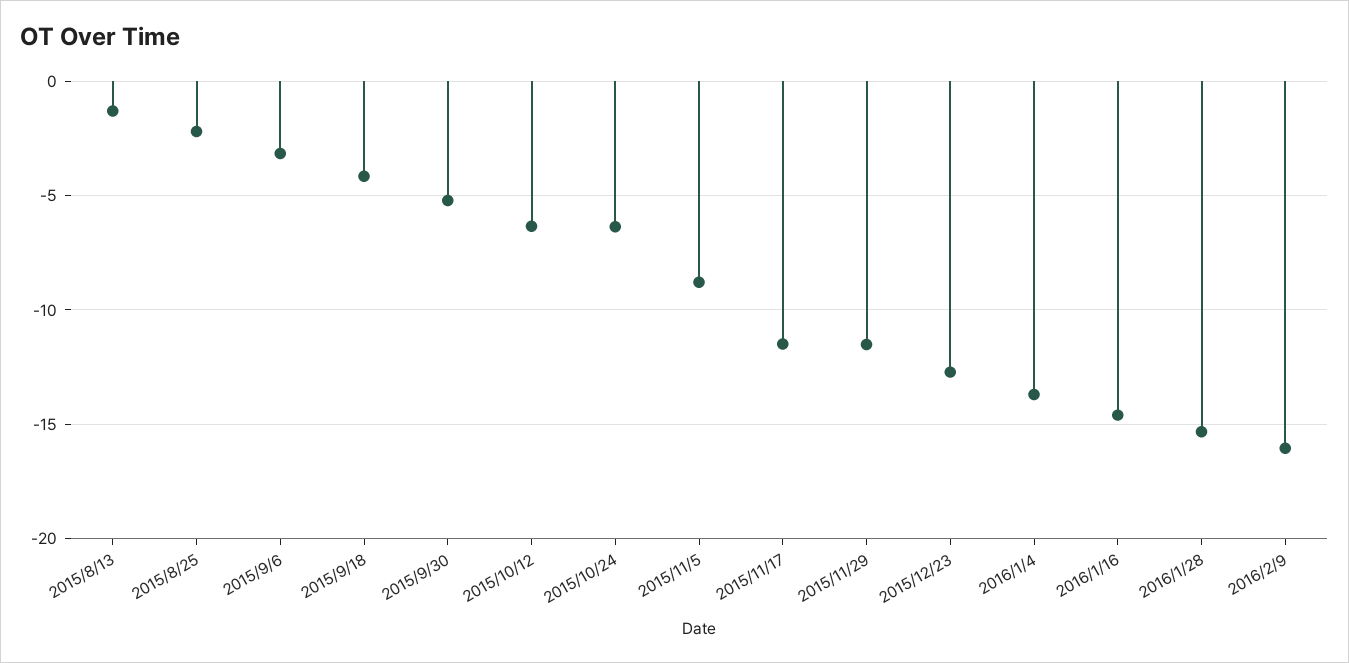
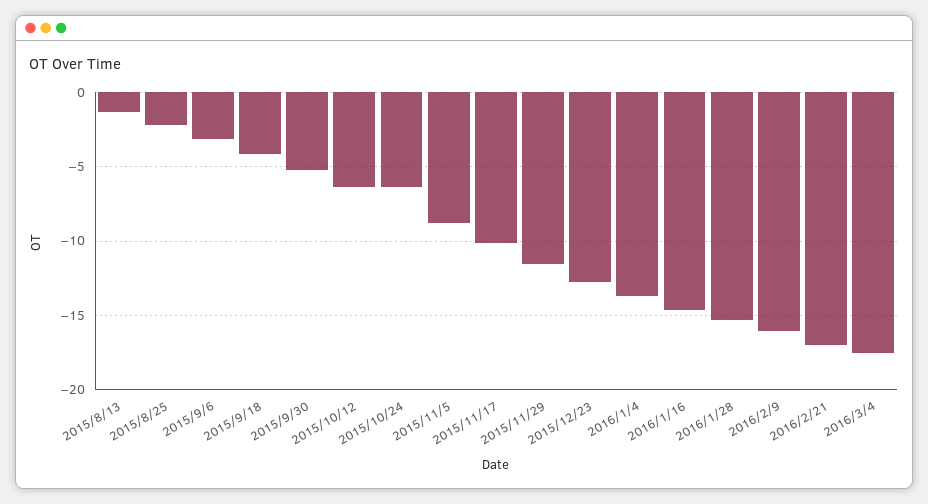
2015/11/17: -11.5 -> -10
2016/2/21: none -> -17
2016/3/4: none -> -17.5

